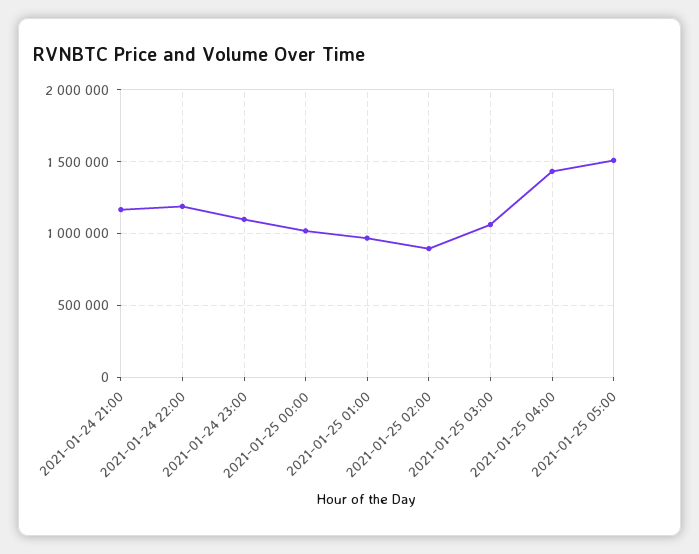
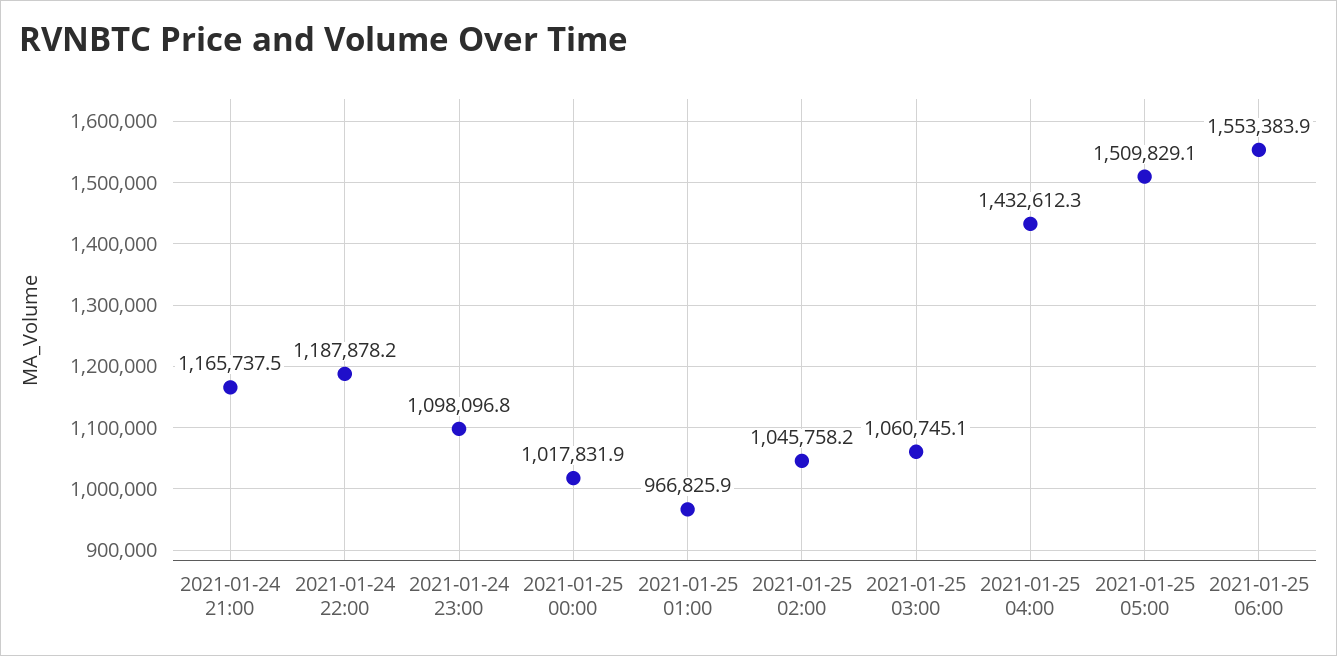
2021-01-25 02:00: 900000 -> 1045758.2
2021-01-25 06:00: none -> 1553383.9

